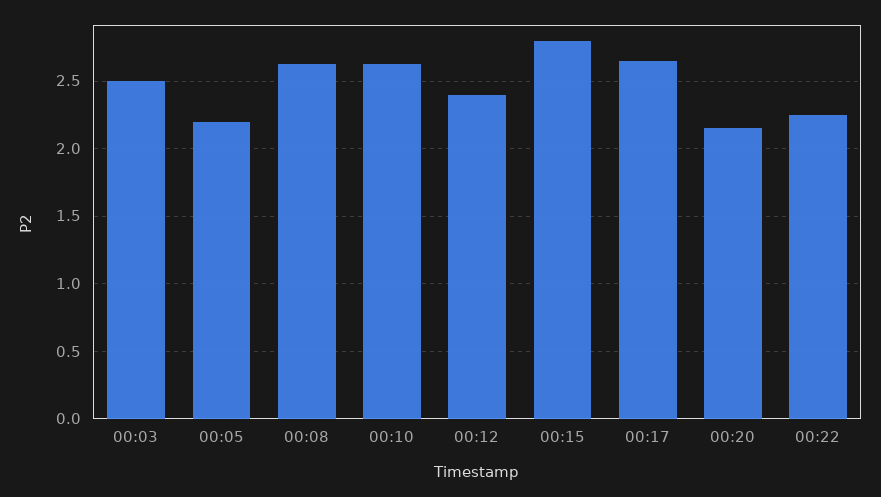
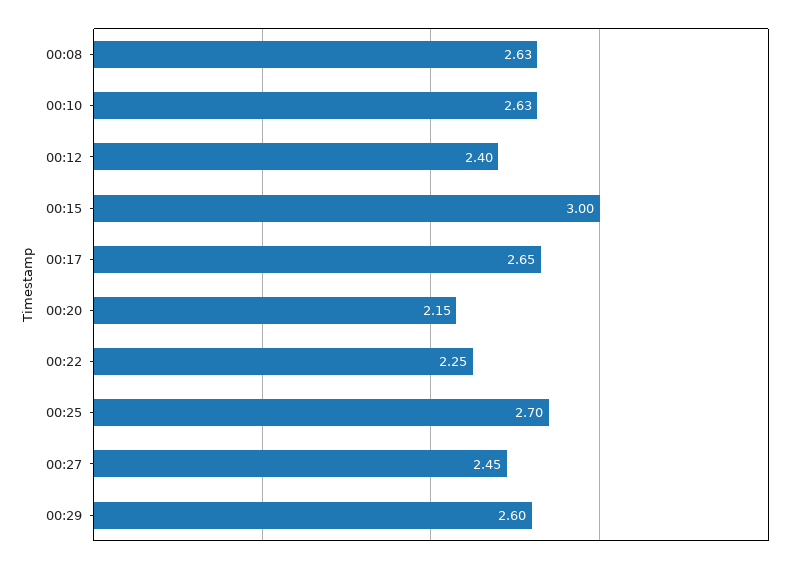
00:03: 2.5 -> none
00:05: 2.2 -> none
00:15: 2.8 -> 3
00:25: none -> 2.7
00:27: none -> 2.45
00:29: none -> 2.6

